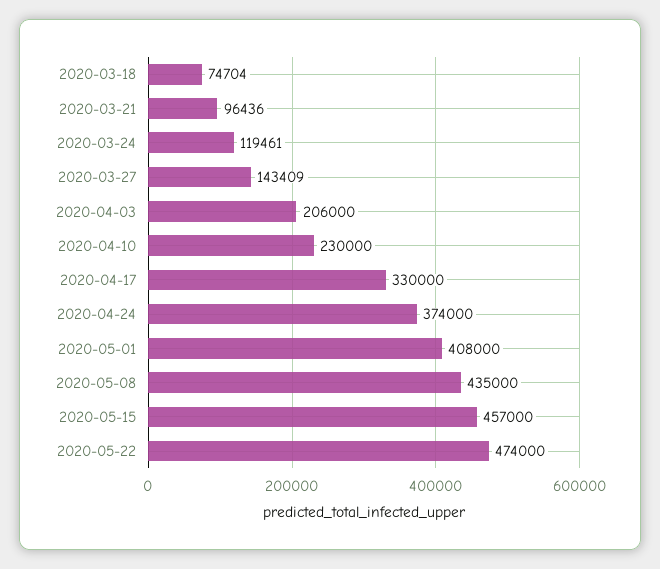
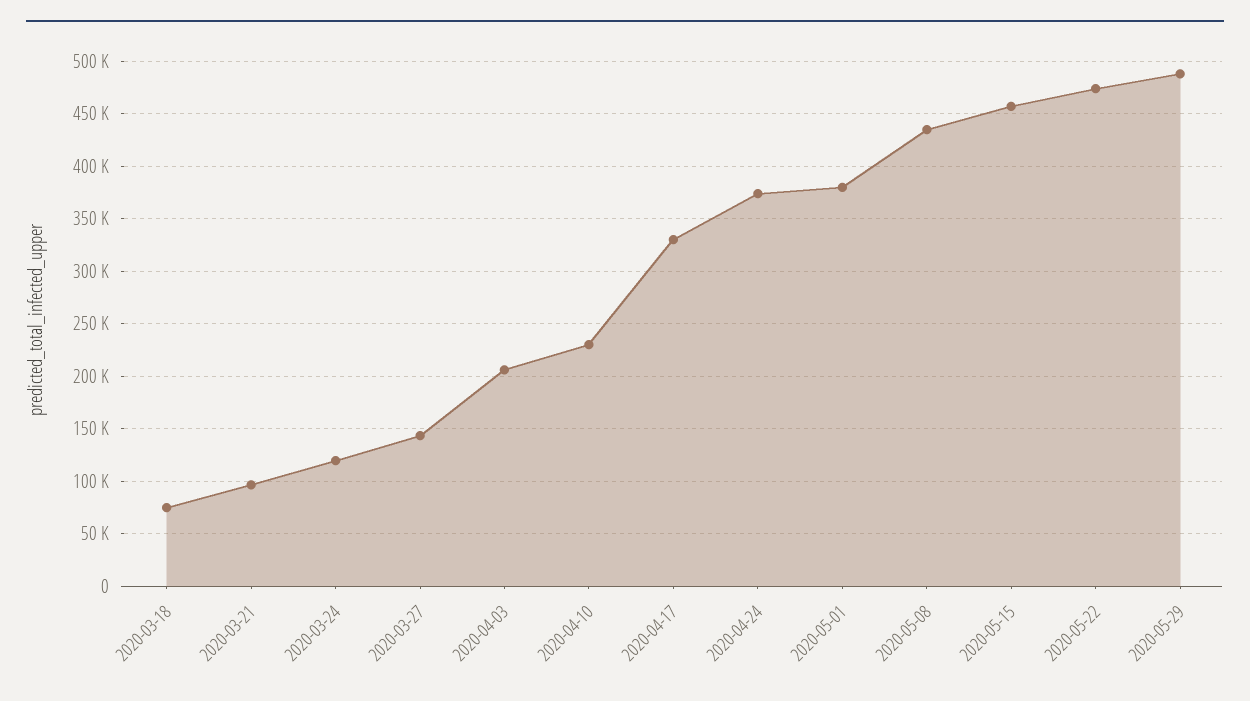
2020-05-01: 408000 -> 380000
2020-05-29: none -> 490000

